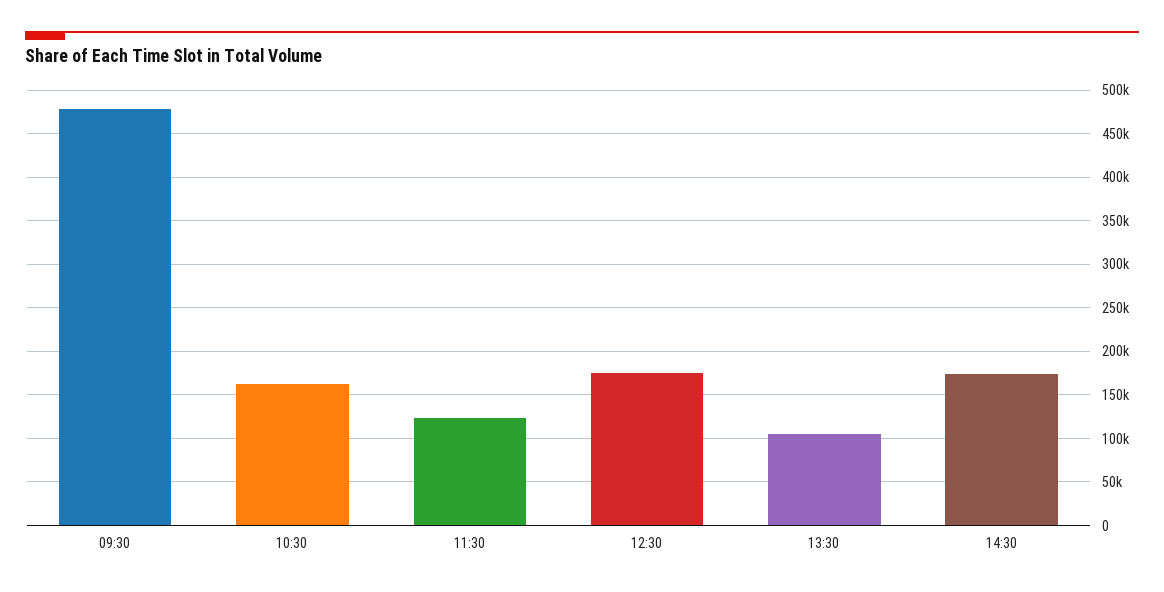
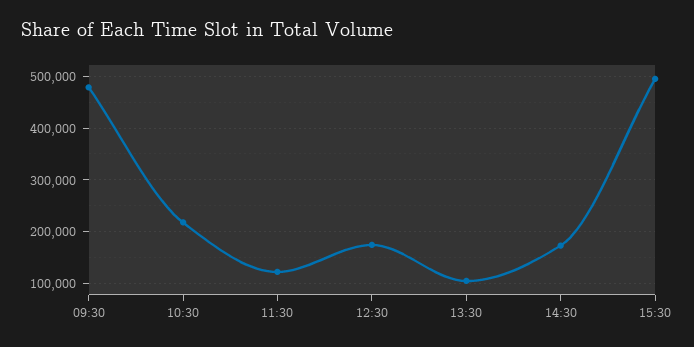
10:30: 160000 -> 220000
15:30: none -> 500000

